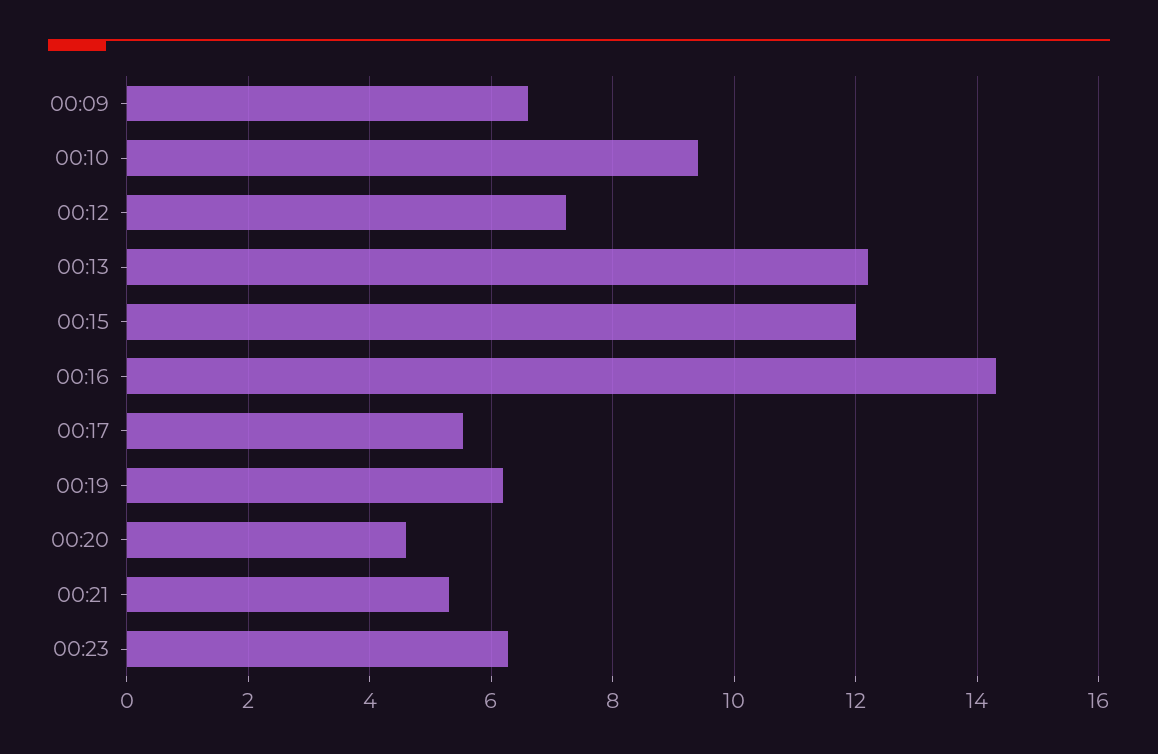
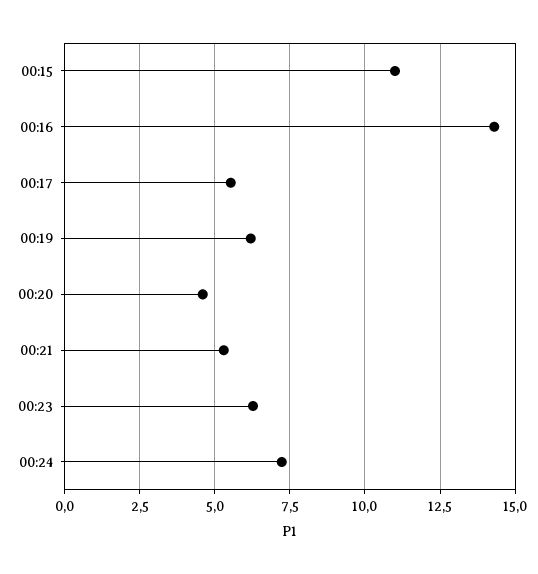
00:09: 6.6 -> none
00:10: 9.4 -> none
00:12: 7.2 -> none
00:13: 12.2 -> none
00:15: 12 -> 11
00:24: none -> 7.25

